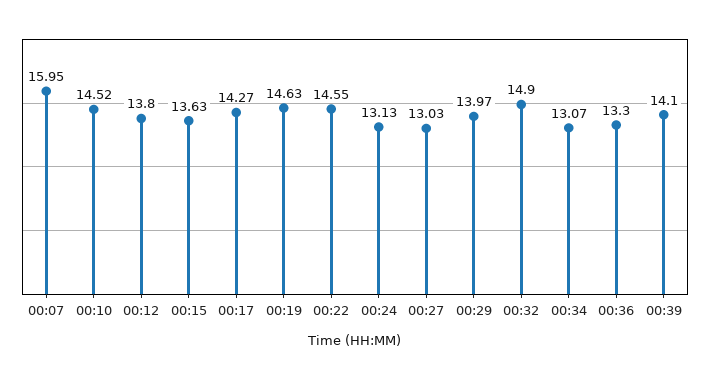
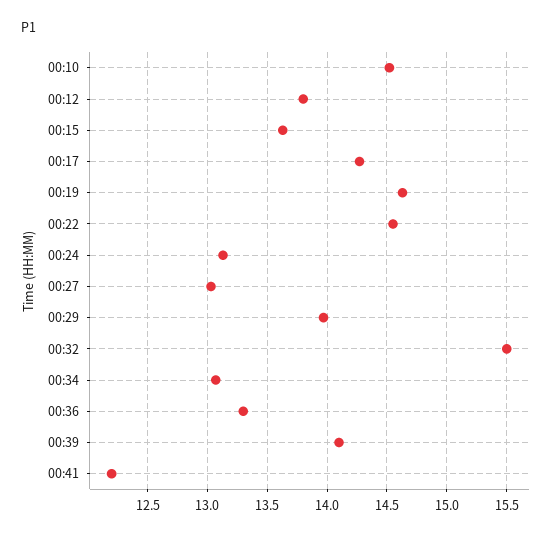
00:07: 15.95 -> none
00:32: 14.9 -> 15.5
00:41: none -> 12.2

